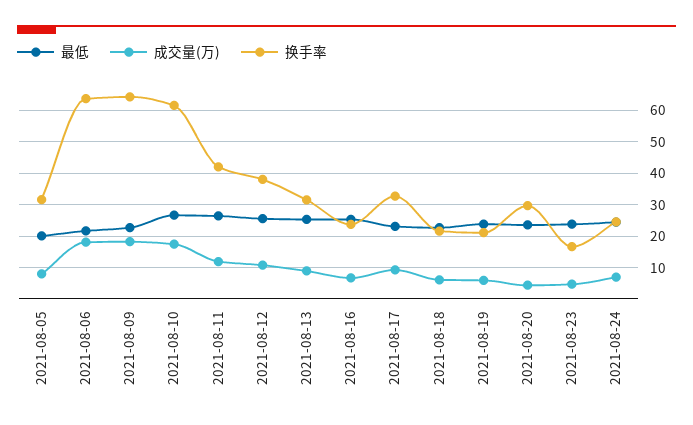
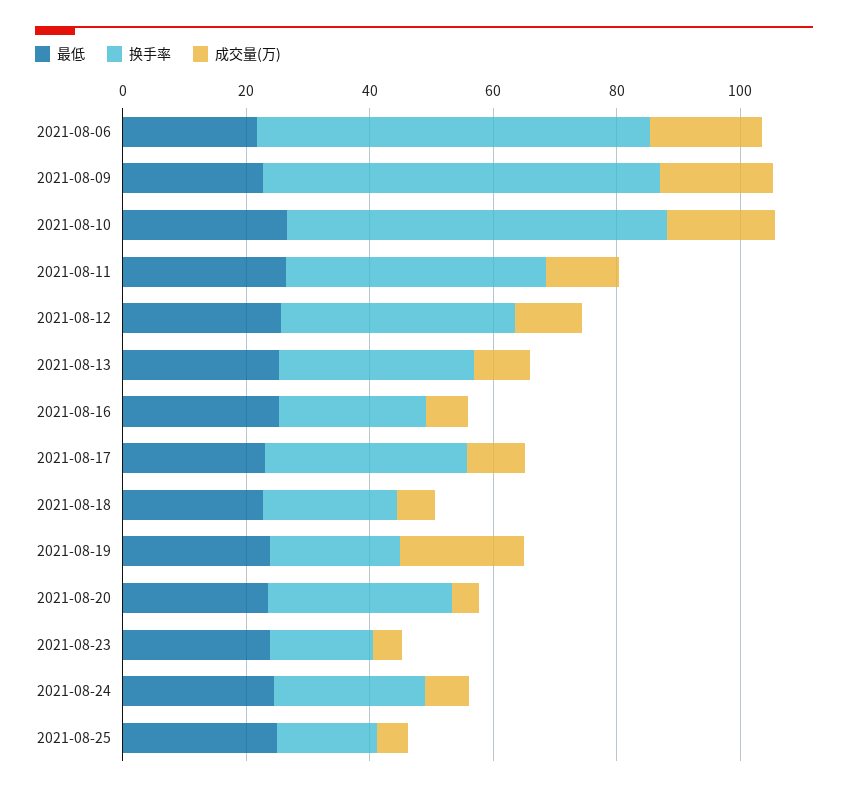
最低, 2021-08-05: 20 -> none
成交量(万), 2021-08-05: 8 -> none
换手率, 2021-08-05: 32 -> none
成交量(万), 2021-08-19: 6 -> 20
最低, 2021-08-25: none -> 25
换手率, 2021-08-25: none -> 15
成交量(万), 2021-08-25: none -> 5

